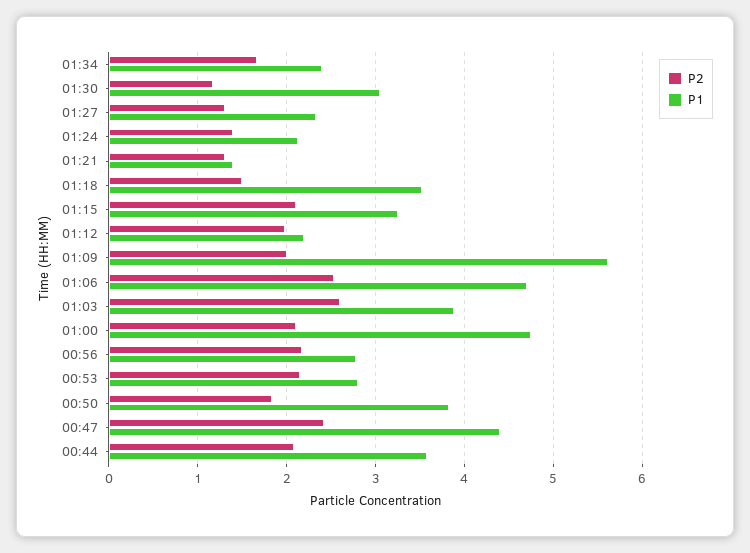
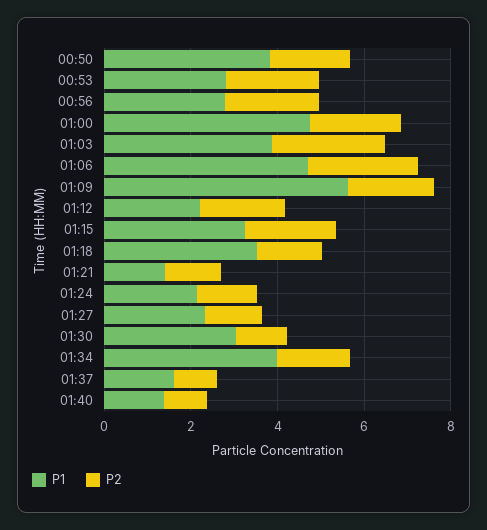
P1, 01:34: 2.4 -> 4
P2, 00:47: 2.4 -> none
P1, 00:47: 4.4 -> none
P2, 00:44: 2.1 -> none
P1, 00:44: 3.6 -> none
P1, 01:37: none -> 1.5
P2, 01:37: none -> 1
P1, 01:40: none -> 1.5
P2, 01:40: none -> 1

